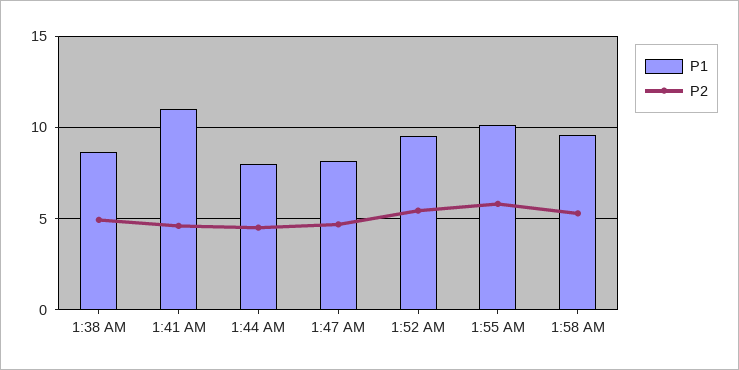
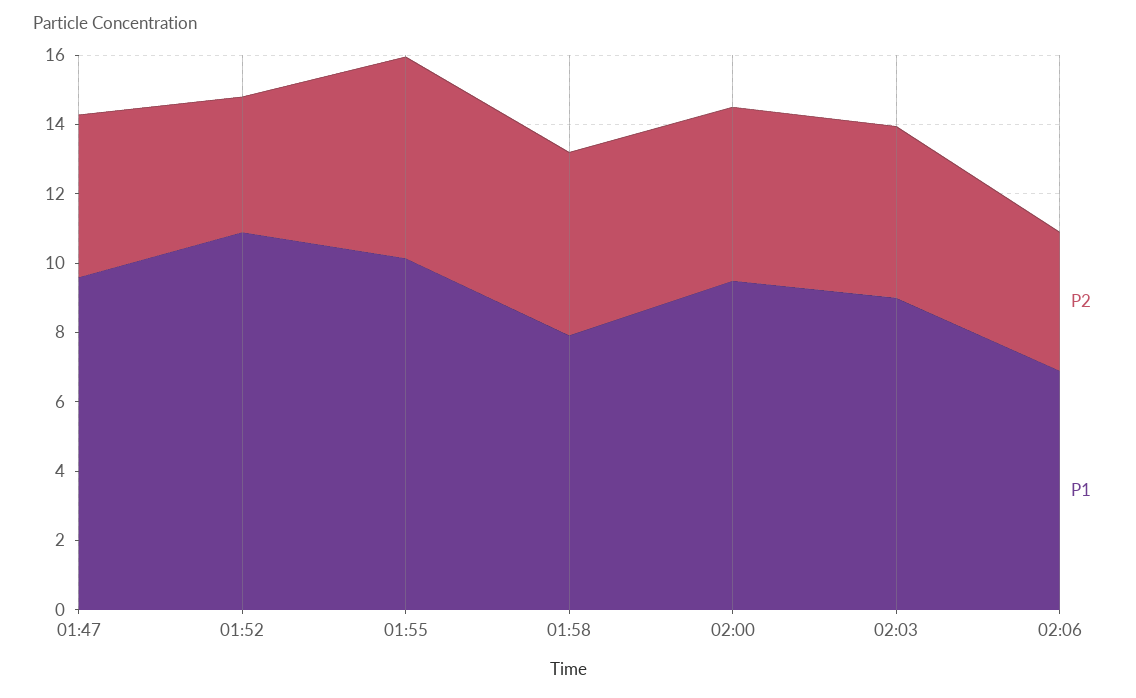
P1, 1:38 AM: 8.5 -> none
P2, 1:38 AM: 5 -> none
P1, 1:41 AM: 11 -> none
P2, 1:41 AM: 4.5 -> none
P1, 1:44 AM: 8 -> none
P2, 1:44 AM: 4.5 -> none
P1, 1:47 AM: 8 -> 9.5
P1, 1:52 AM: 9.5 -> 11
P2, 1:52 AM: 5.5 -> 4
P1, 1:58 AM: 9.5 -> 8
P2, 02:00: none -> 5
P1, 02:00: none -> 9.5
P2, 02:03: none -> 5
P1, 02:03: none -> 9
P2, 02:06: none -> 4
P1, 02:06: none -> 7

